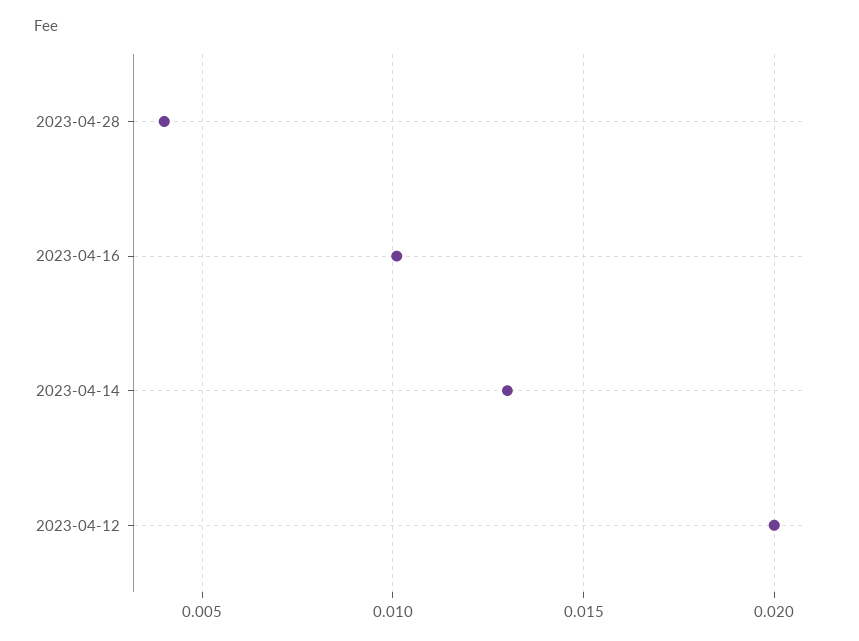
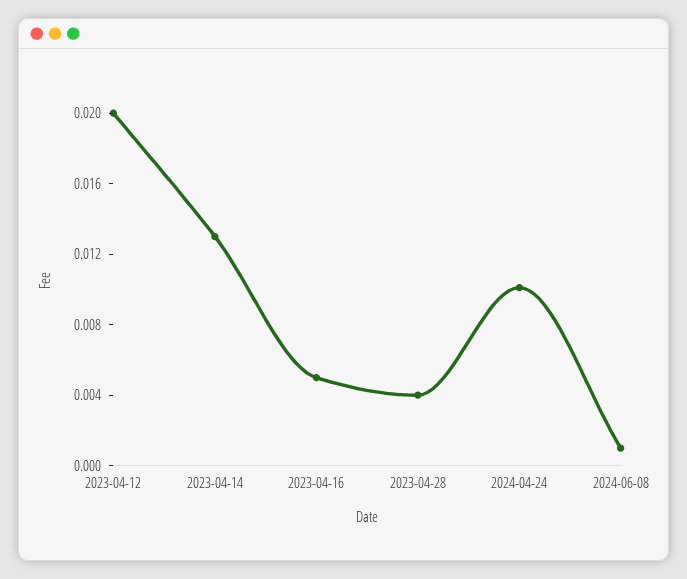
2023-04-16: 0.01 -> 0.005
2024-04-24: none -> 0.01
2024-06-08: none -> 0.001

